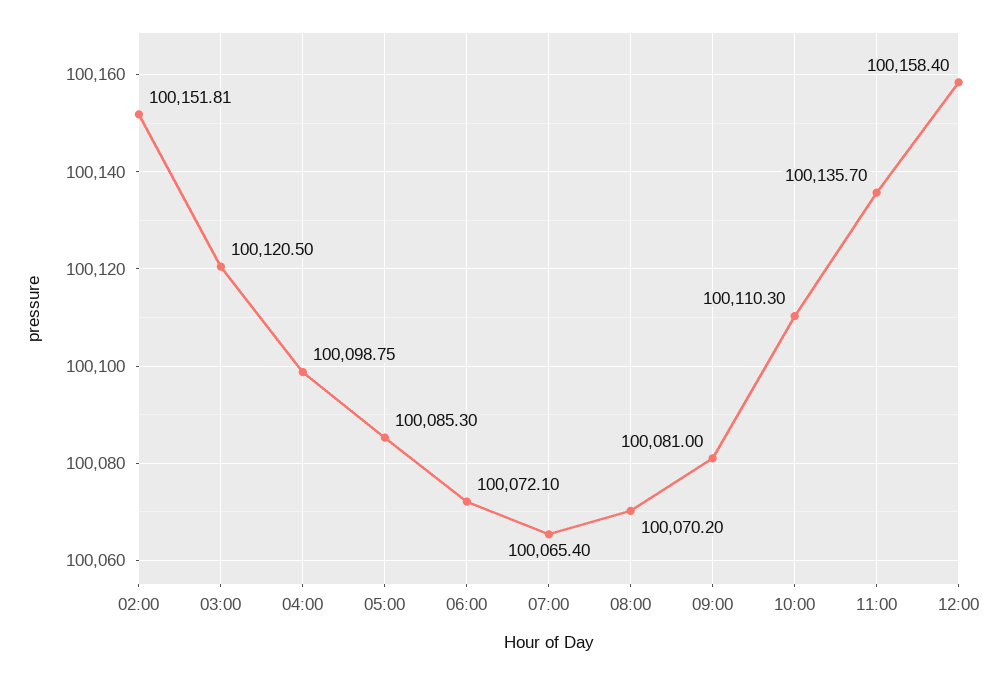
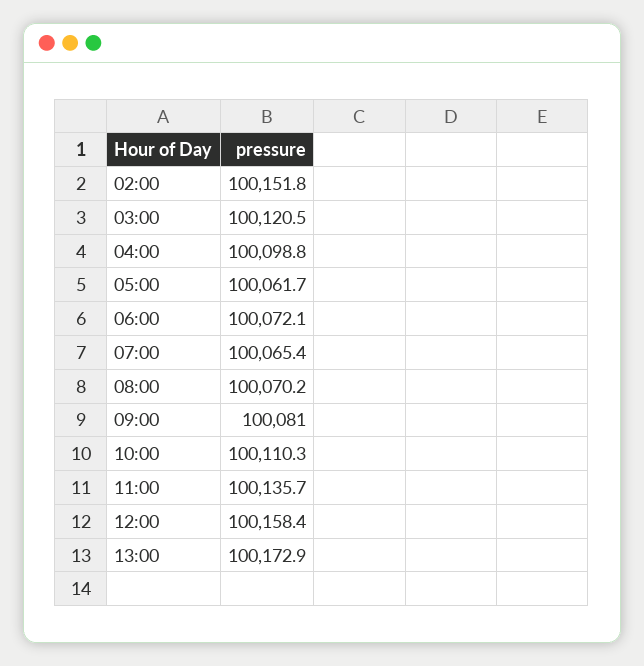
05:00: 100085.3 -> 100061.7
13:00: none -> 100172.9

